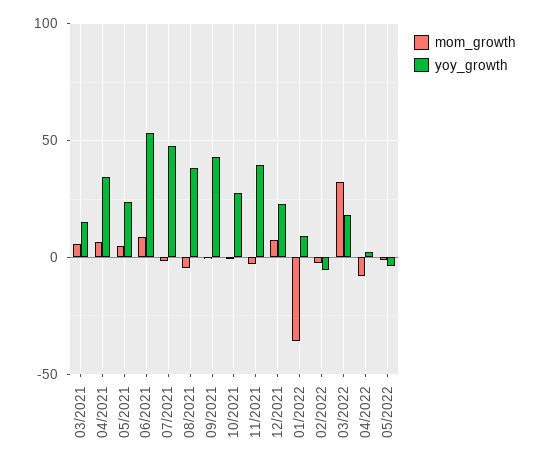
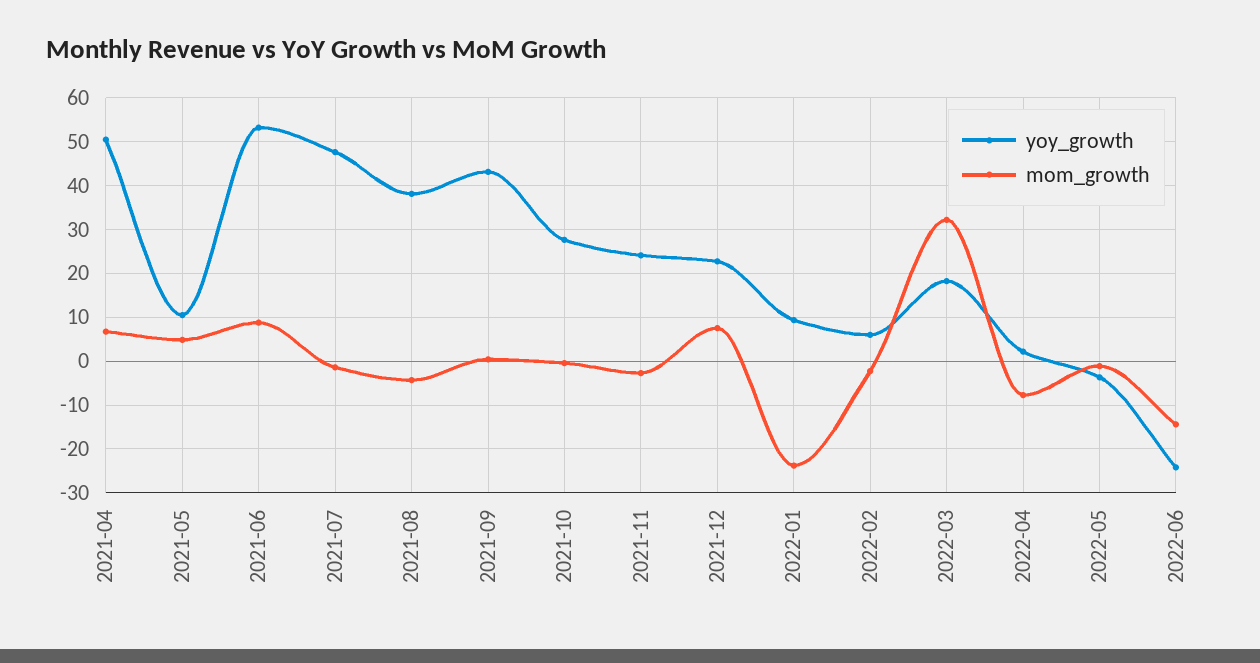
mom_growth, 03/2021: 5 -> none
yoy_growth, 03/2021: 15 -> none
yoy_growth, 04/2021: 35 -> 50
yoy_growth, 05/2021: 25 -> 10
yoy_growth, 11/2021: 40 -> 24
mom_growth, 01/2022: -35 -> -24
yoy_growth, 02/2022: -5 -> 6
yoy_growth, 2022-06: none -> -24
mom_growth, 2022-06: none -> -14

